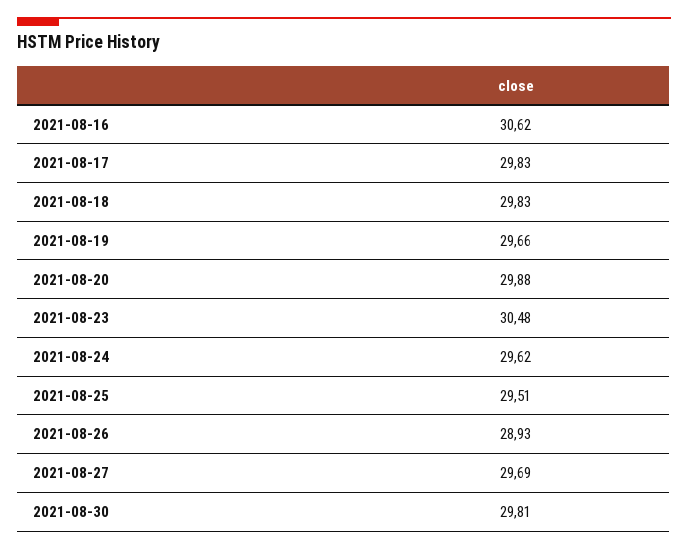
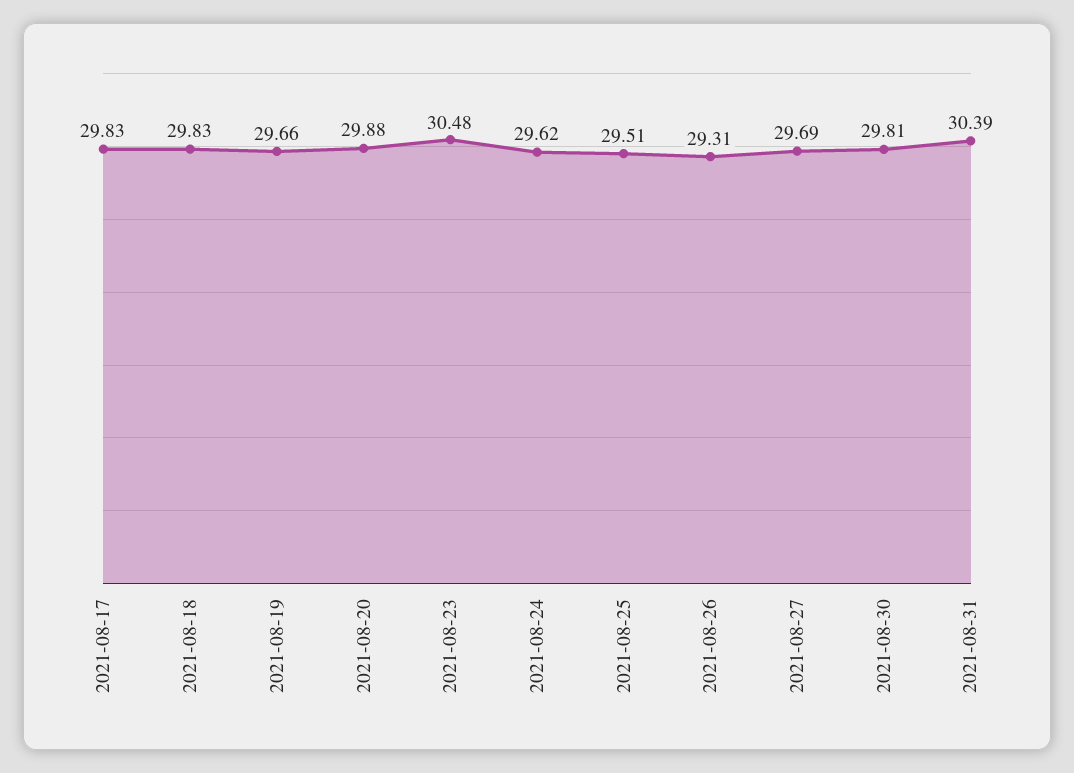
2021-08-16: 30.62 -> none
2021-08-26: 28.93 -> 29.31
2021-08-31: none -> 30.39

